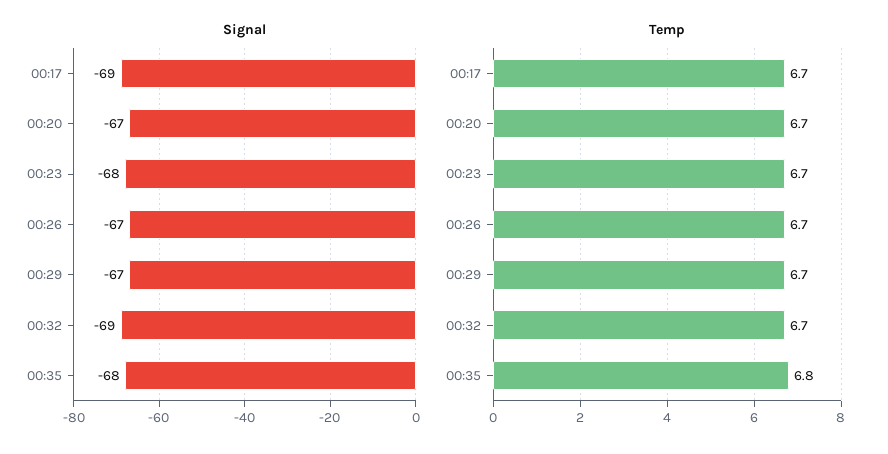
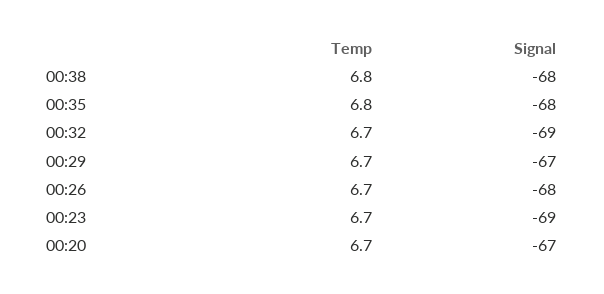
Signal, 00:17: -69 -> none
Signal, 00:23: -68 -> -69
Signal, 00:26: -67 -> -68
Temp, 00:17: 6.7 -> none
Temp, 00:38: none -> 6.8
Signal, 00:38: none -> -68

